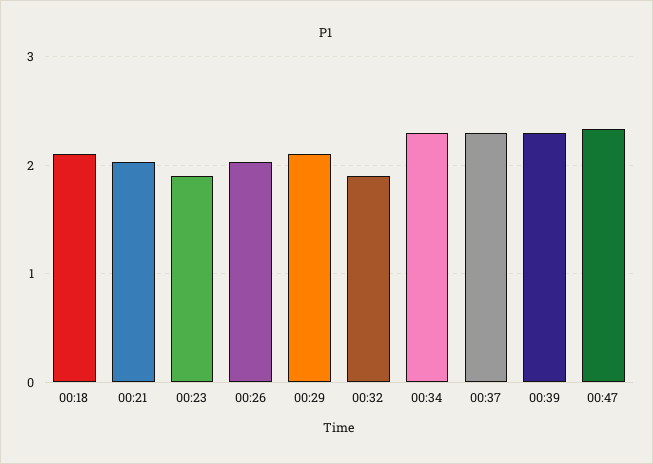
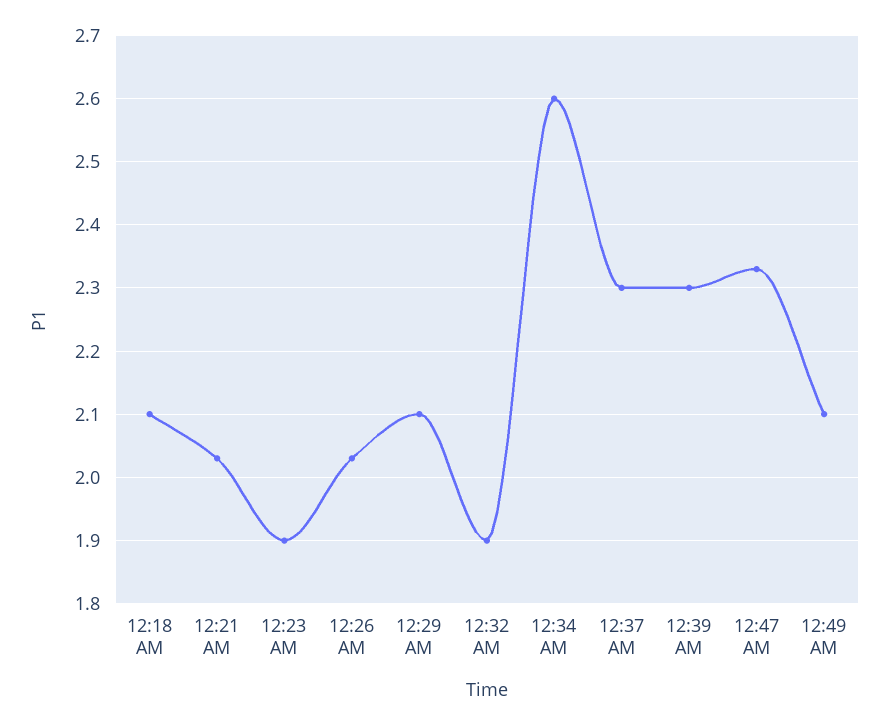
00:34: 2.3 -> 2.6
12:49 AM: none -> 2.1

